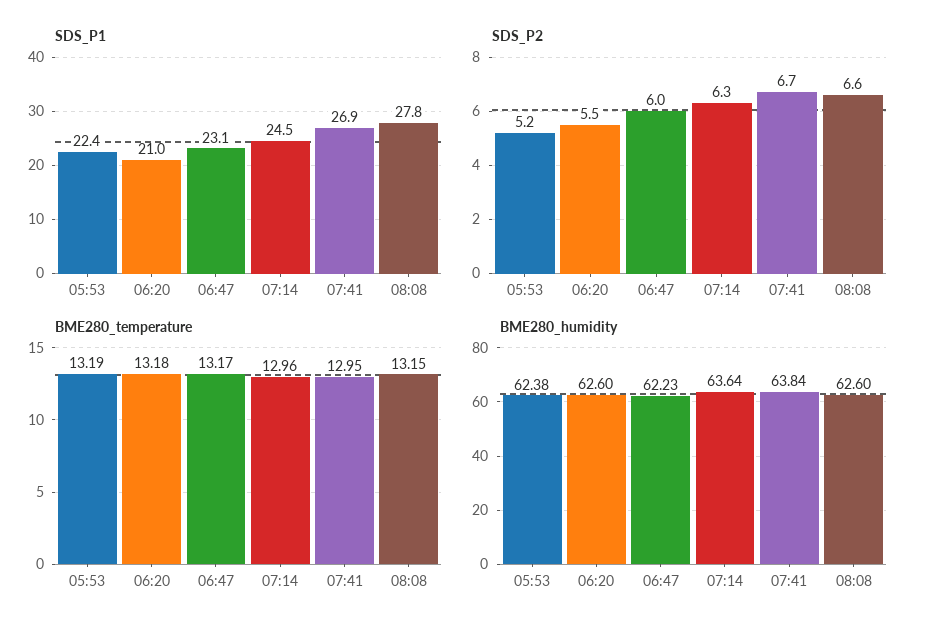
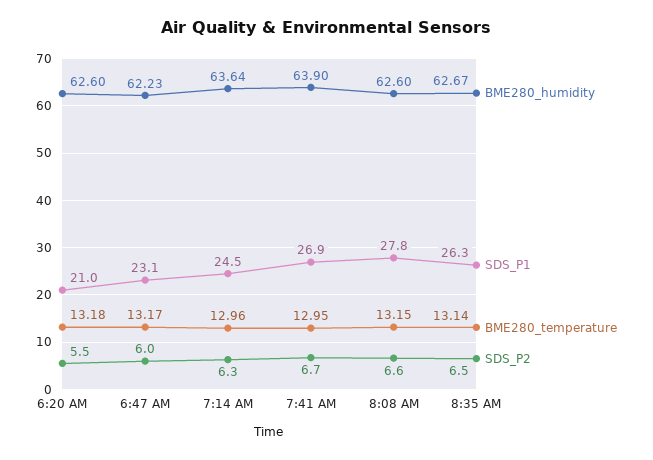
SDS_P1, 05:53: 22.4 -> none
SDS_P2, 05:53: 5.2 -> none
BME280_temperature, 05:53: 13.19 -> none
BME280_humidity, 05:53: 62.38 -> none
BME280_humidity, 07:41: 63.84 -> 63.9
BME280_humidity, 8:35 AM: none -> 62.67
SDS_P1, 8:35 AM: none -> 26.3
BME280_temperature, 8:35 AM: none -> 13.14
SDS_P2, 8:35 AM: none -> 6.5

